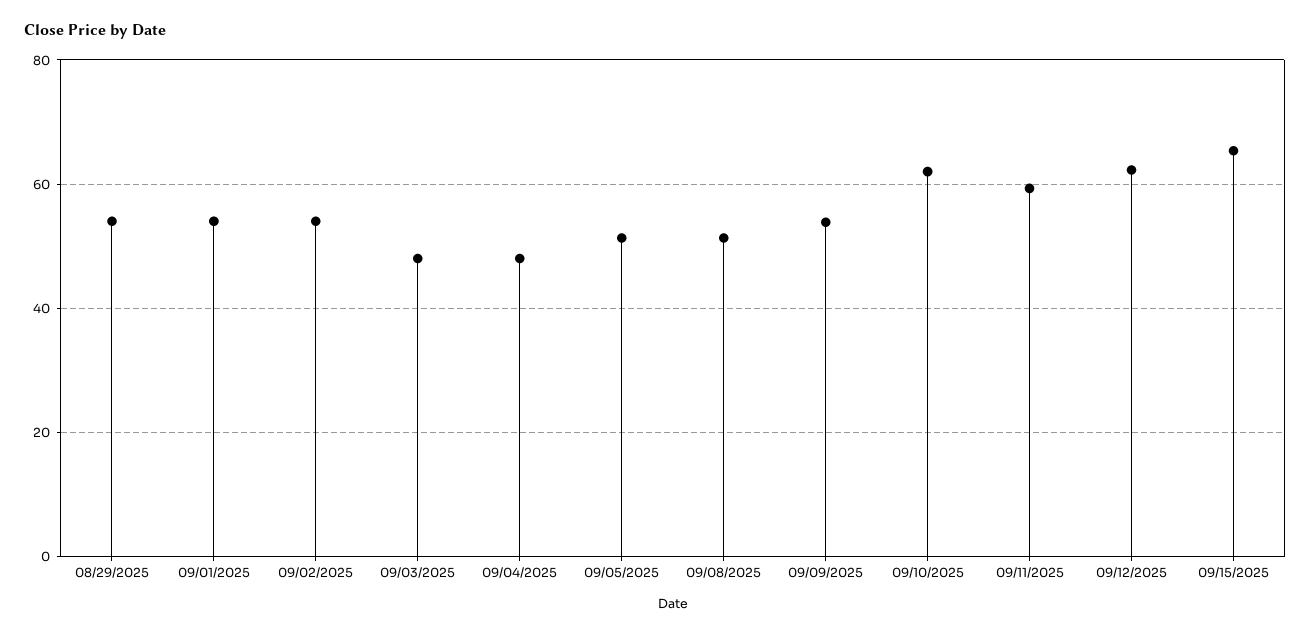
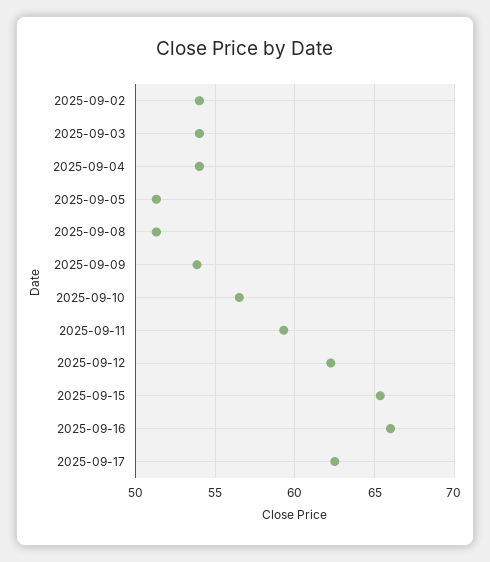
08/29/2025: 54 -> none
09/01/2025: 54 -> none
09/03/2025: 48 -> 54
09/04/2025: 48 -> 54
09/10/2025: 62 -> 56.5
2025-09-16: none -> 66
2025-09-17: none -> 62.5

